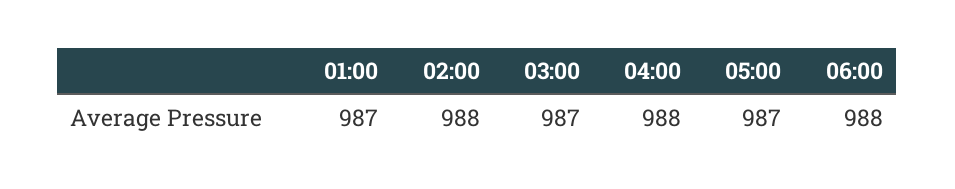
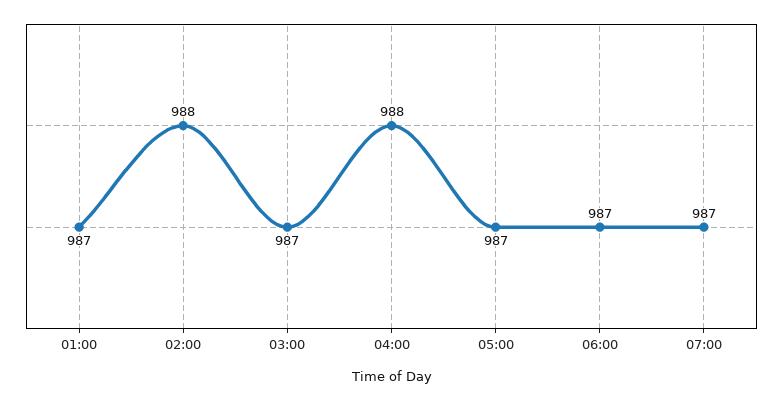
06:00: 988 -> 987
07:00: none -> 987

